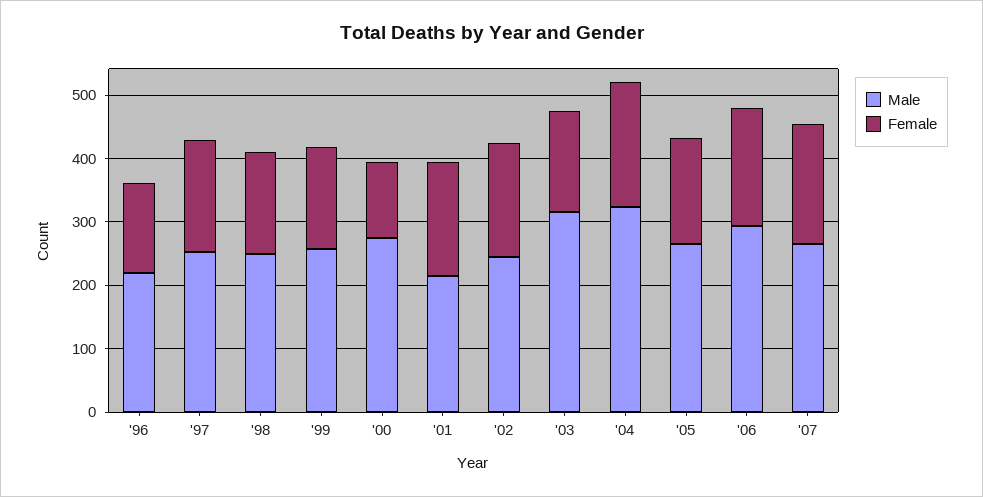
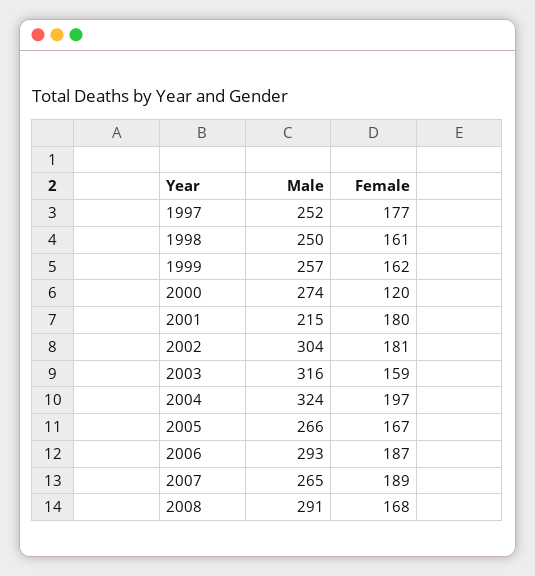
Male, '96: 220 -> none
Female, '96: 140 -> none
Male, '02: 240 -> 304
Male, 2008: none -> 291
Female, 2008: none -> 168

